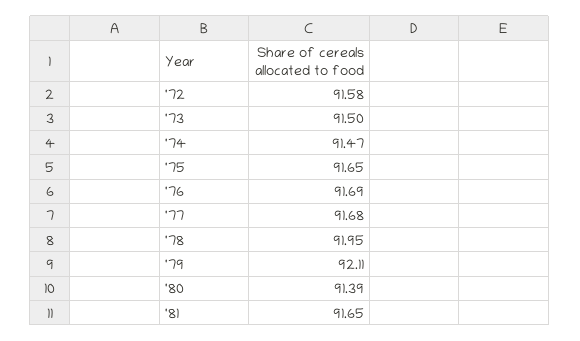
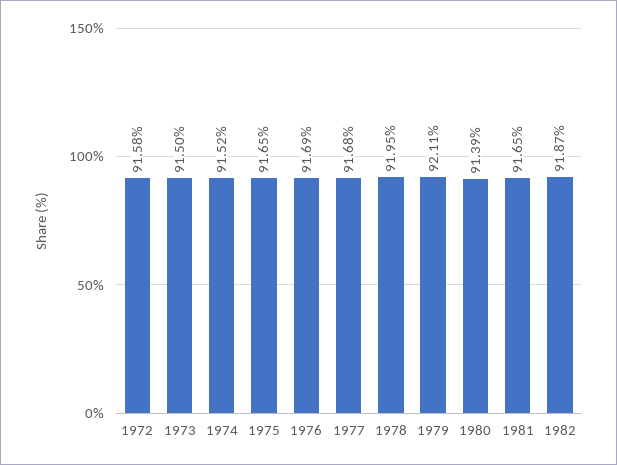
'74: 91.47 -> 91.52
1982: none -> 91.87

